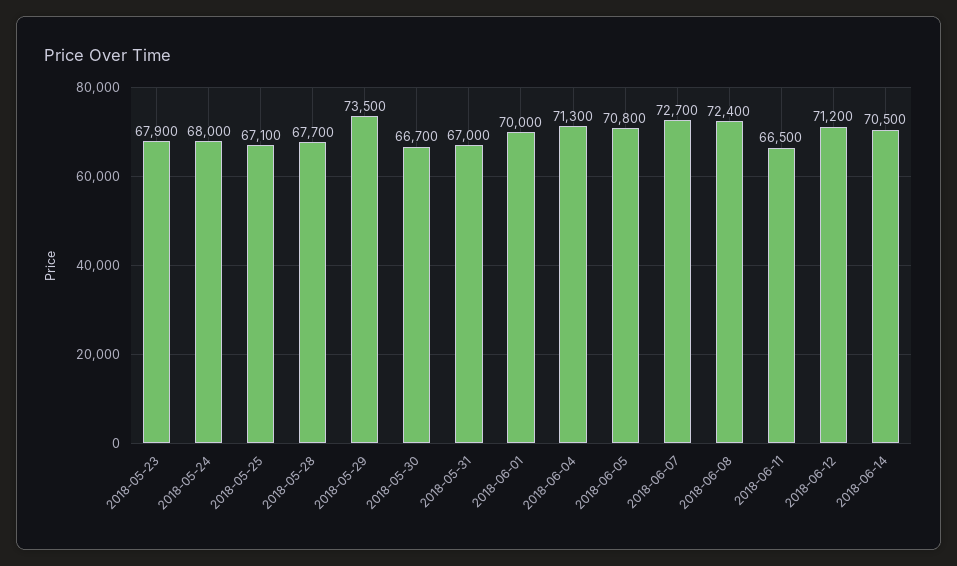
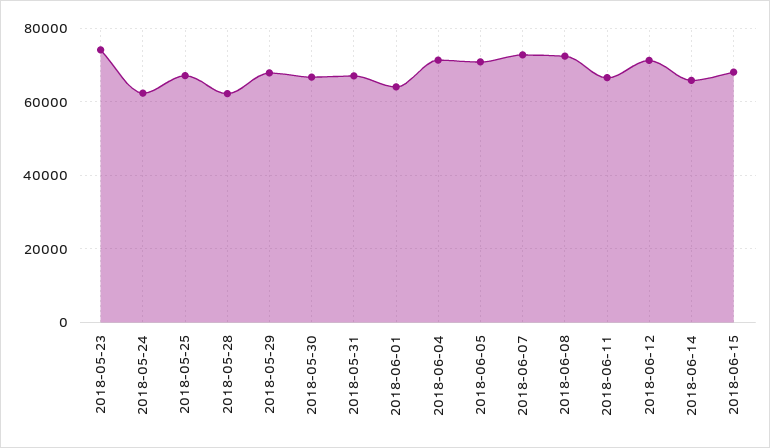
2018-05-23: 67900 -> 74000
2018-05-24: 68000 -> 62000
2018-05-28: 67700 -> 62000
2018-05-29: 73500 -> 68000
2018-06-01: 70000 -> 64000
2018-06-14: 70500 -> 66000
2018-06-15: none -> 68000

